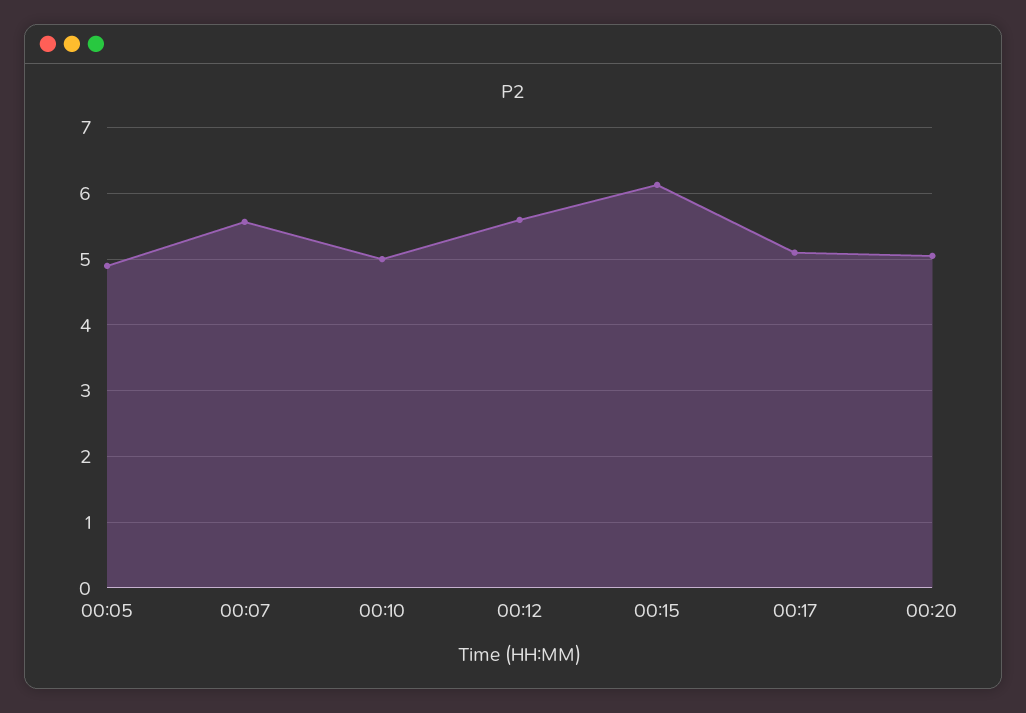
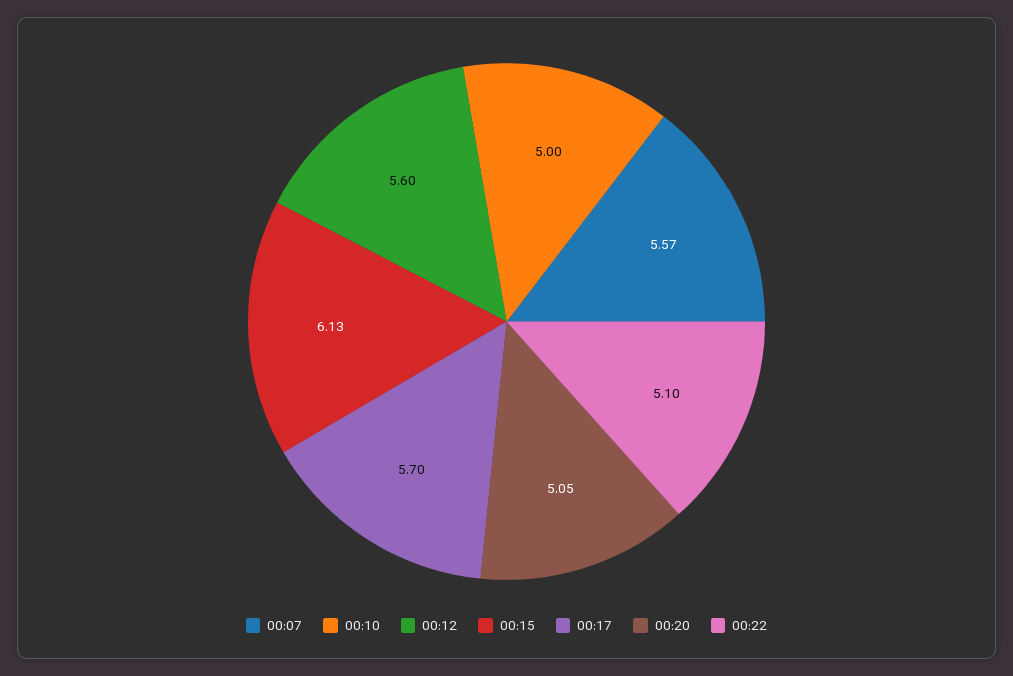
00:05: 4.9 -> none
00:17: 5.1 -> 5.7
00:22: none -> 5.1

